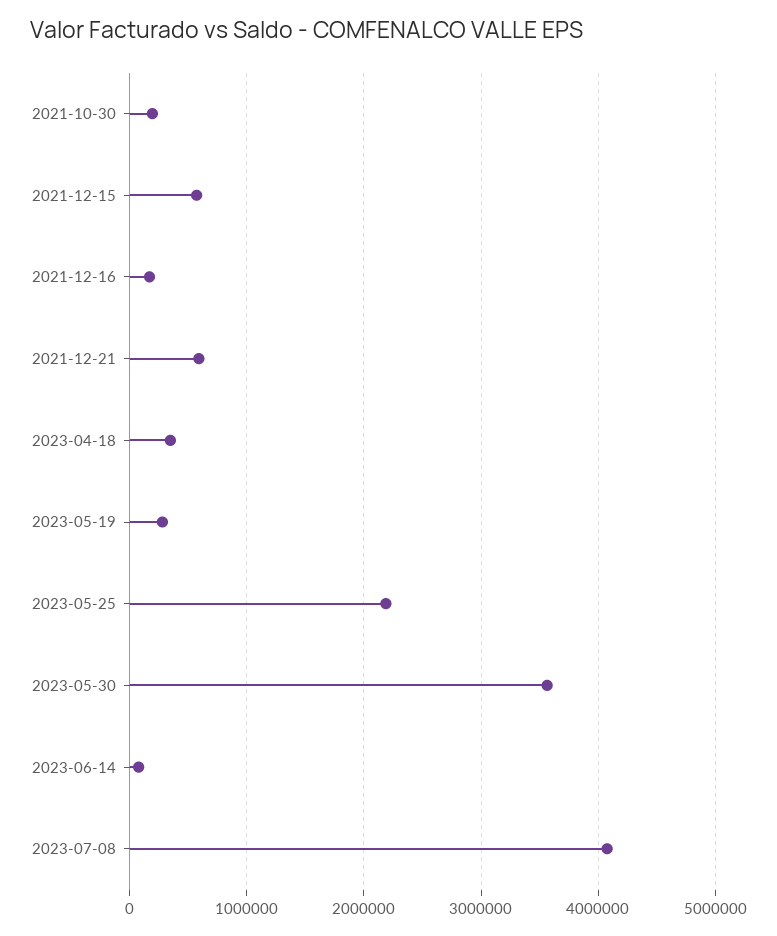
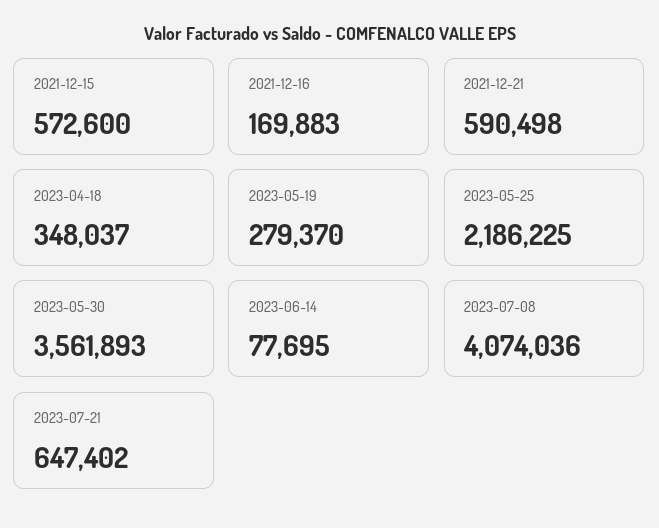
2021-10-30: 200000 -> none
2023-07-21: none -> 647402

